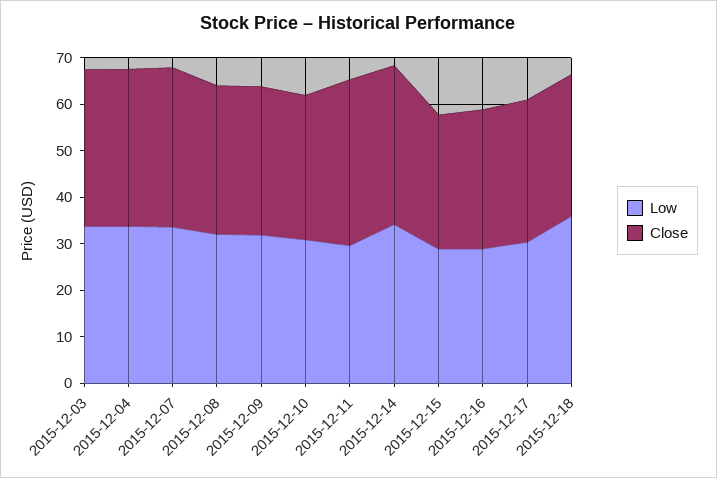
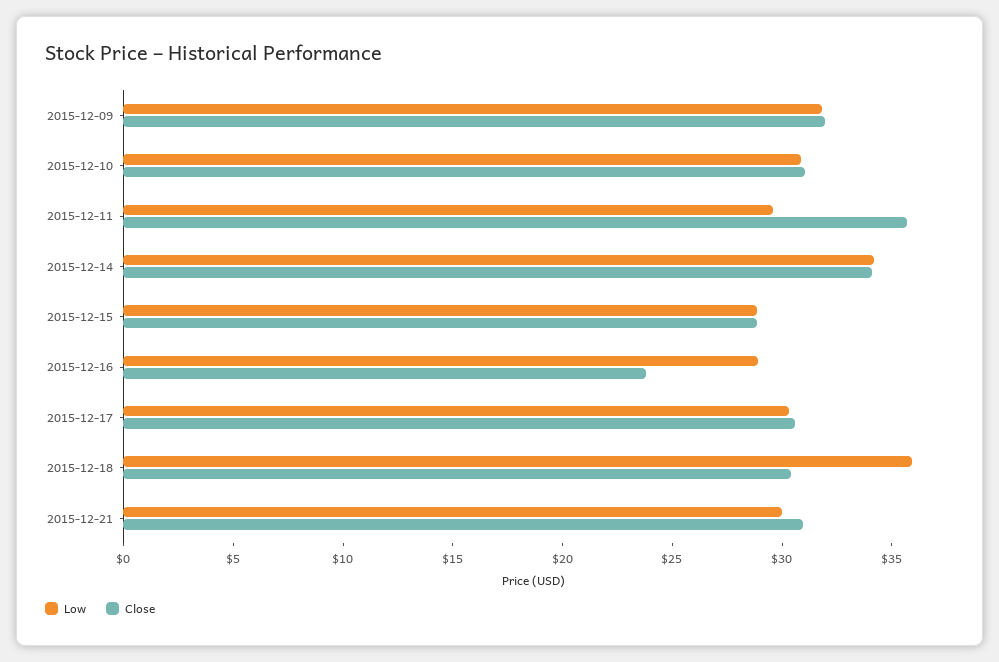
Low, 2015-12-03: 34 -> none
Close, 2015-12-03: 34 -> none
Low, 2015-12-04: 34 -> none
Close, 2015-12-04: 34 -> none
Low, 2015-12-07: 34 -> none
Close, 2015-12-07: 34 -> none
Low, 2015-12-08: 32 -> none
Close, 2015-12-08: 32 -> none
Close, 2015-12-16: 30 -> 24
Low, 2015-12-21: none -> 30
Close, 2015-12-21: none -> 31

